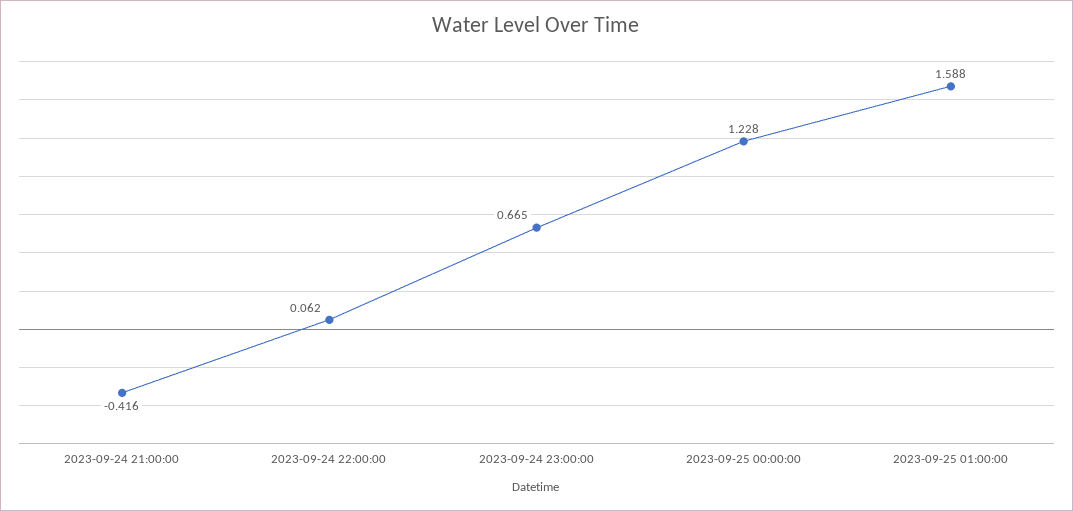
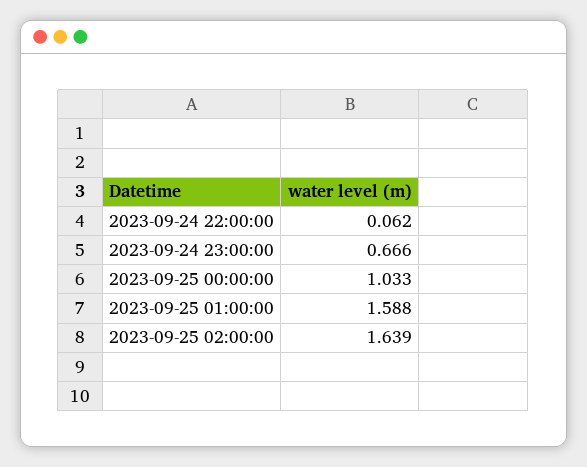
2023-09-24 21:00:00: -0.416 -> none
2023-09-24 23:00:00: 0.665 -> 0.666
2023-09-25 00:00:00: 1.228 -> 1.033
2023-09-25 02:00:00: none -> 1.639

